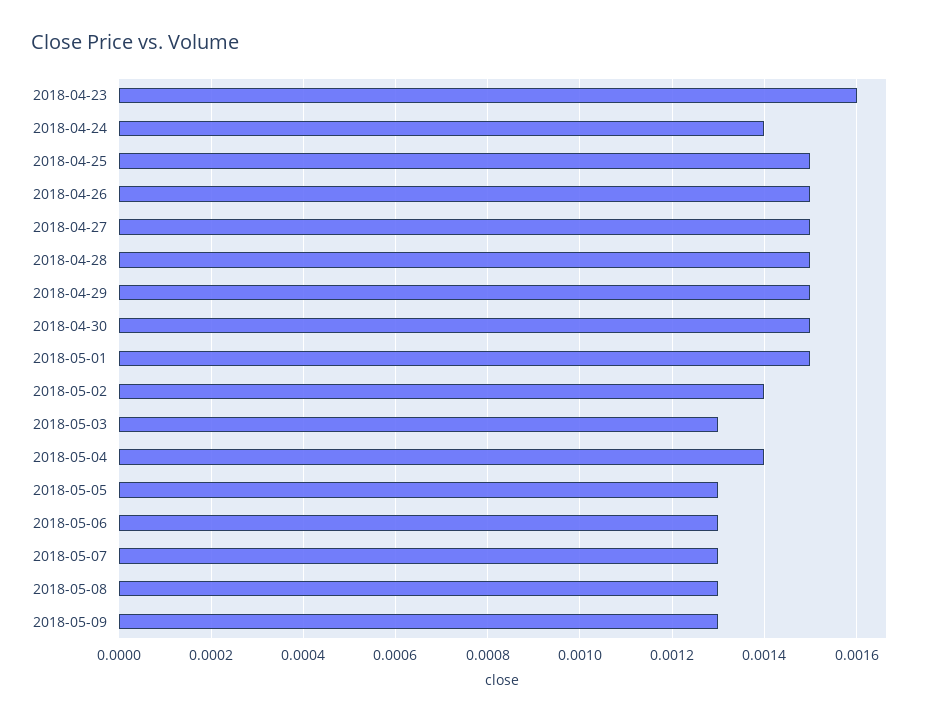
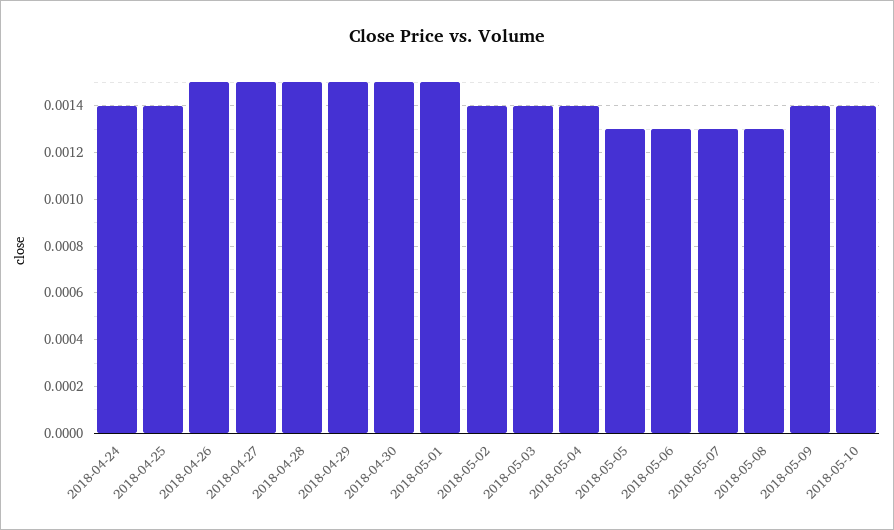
2018-04-23: 0.0016 -> none
2018-04-25: 0.0015 -> 0.0014
2018-05-03: 0.0013 -> 0.0014
2018-05-09: 0.0013 -> 0.0014
2018-05-10: none -> 0.0014

